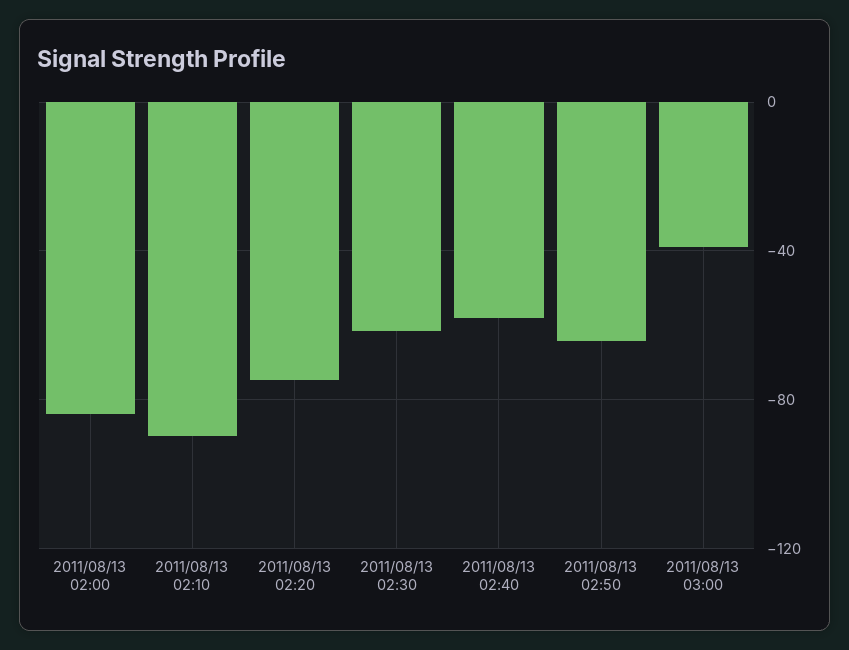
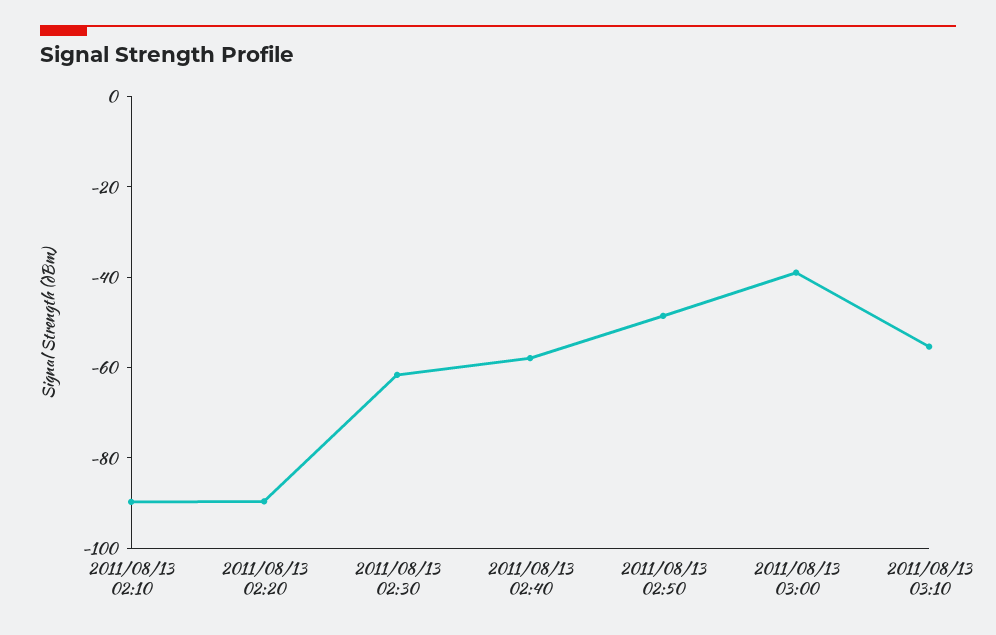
2011/08/13 02:00: -85 -> none
2011/08/13 02:20: -75 -> -90
2011/08/13 02:50: -65 -> -50
2011/08/13 03:10: none -> -55

